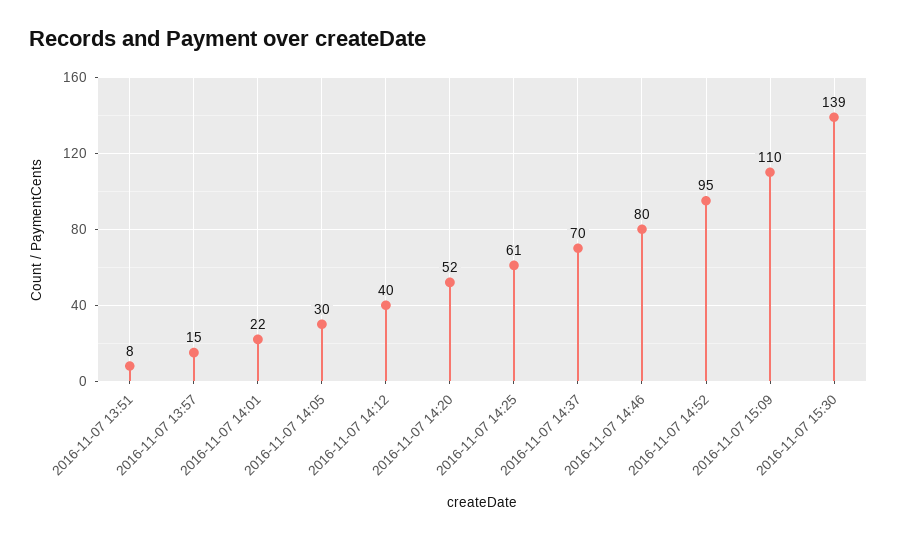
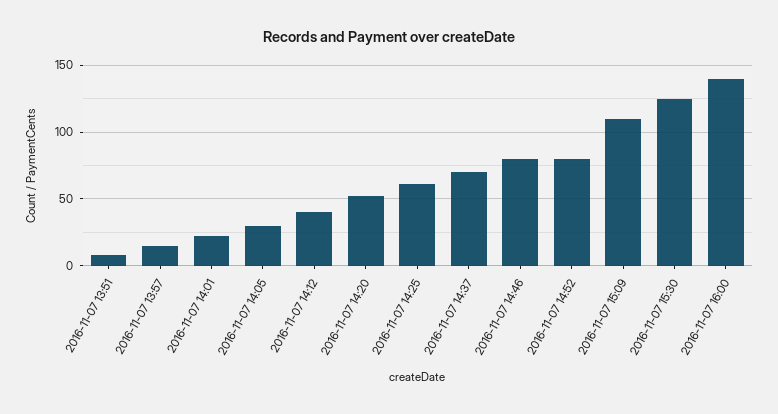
2016-11-07 14:52: 95 -> 80
2016-11-07 15:30: 139 -> 125
2016-11-07 16:00: none -> 140

